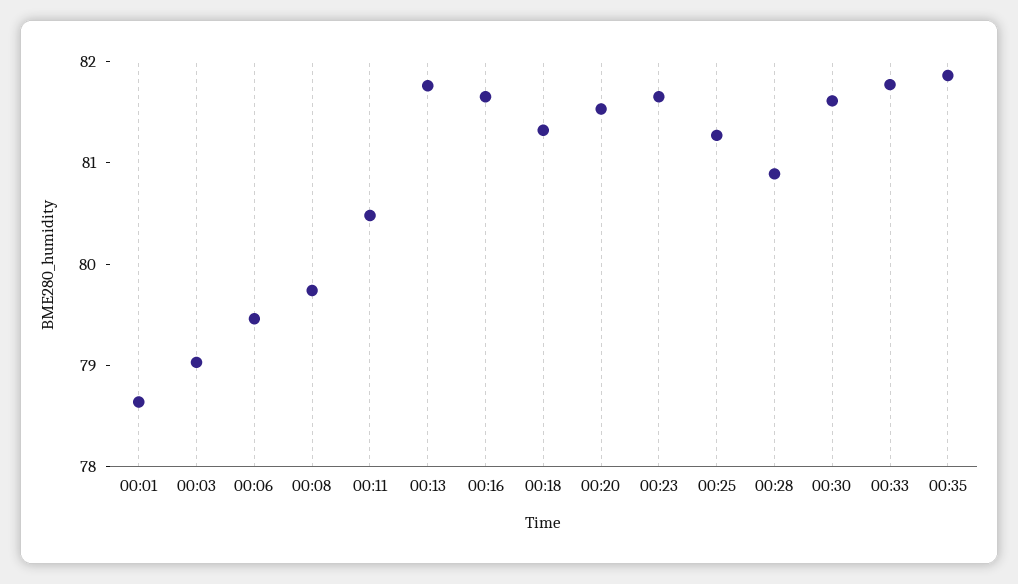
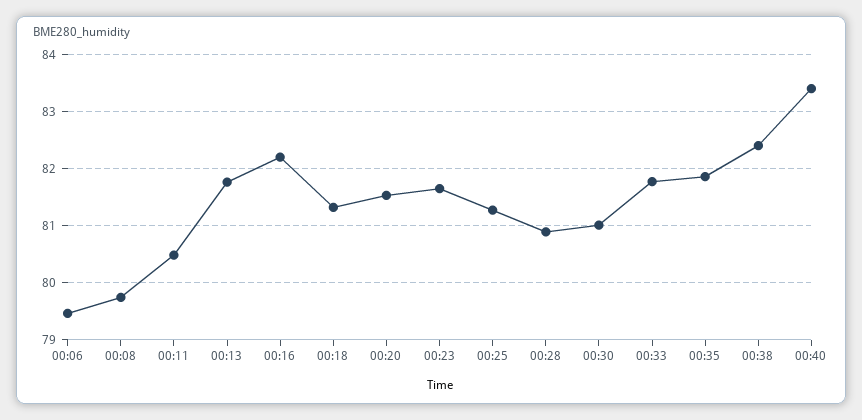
00:01: 78.6 -> none
00:03: 79 -> none
00:16: 81.6 -> 82.2
00:30: 81.6 -> 81
00:38: none -> 82.4
00:40: none -> 83.4

